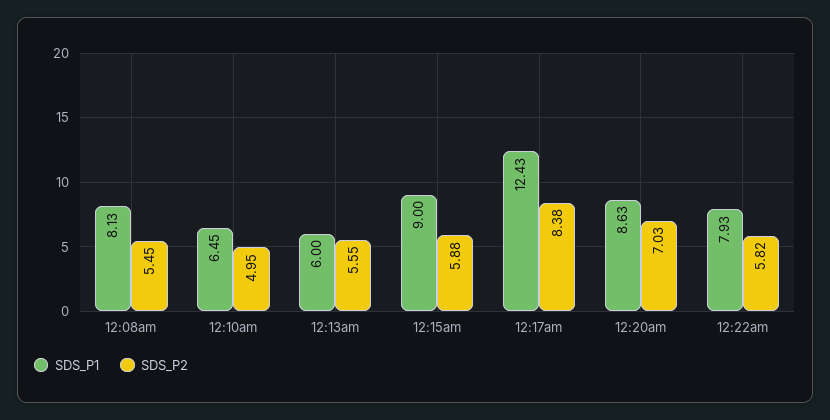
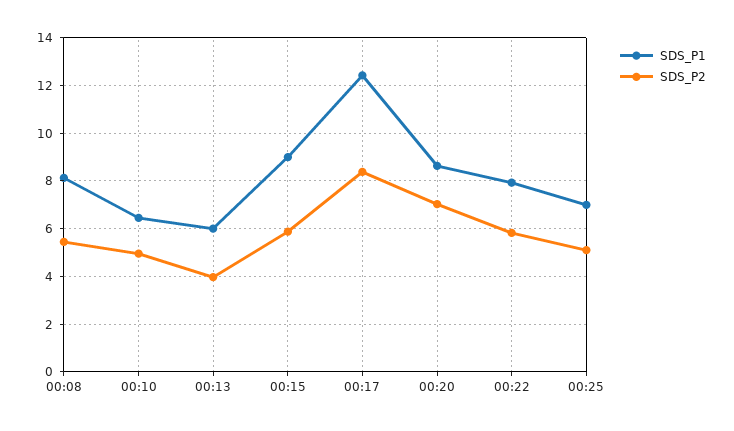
SDS_P2, 12:13am: 5.55 -> 4
SDS_P1, 00:25: none -> 7
SDS_P2, 00:25: none -> 5

